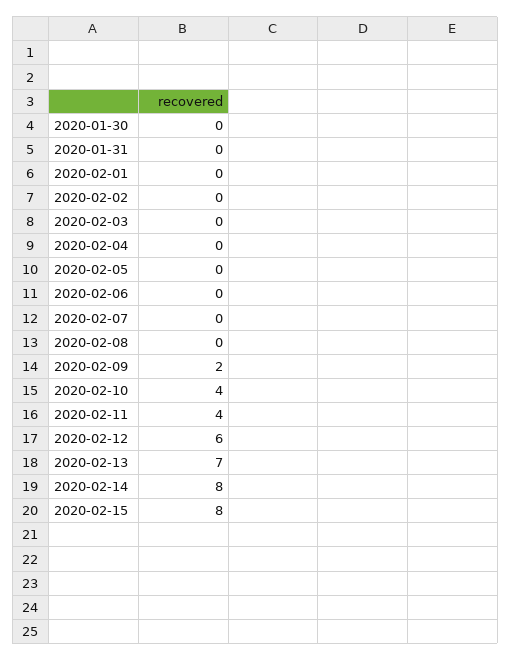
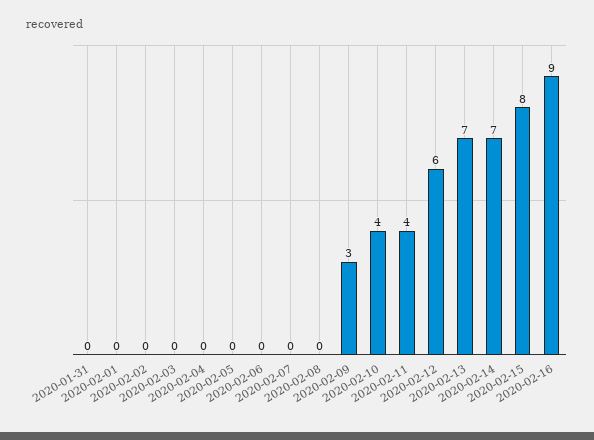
2020-01-30: 0 -> none
2020-02-09: 2 -> 3
2020-02-14: 8 -> 7
2020-02-16: none -> 9

